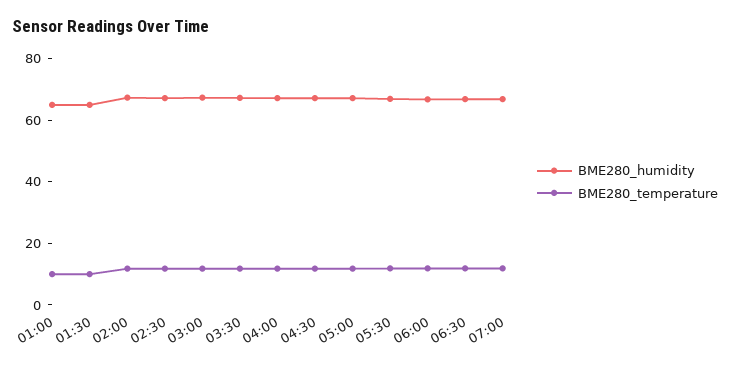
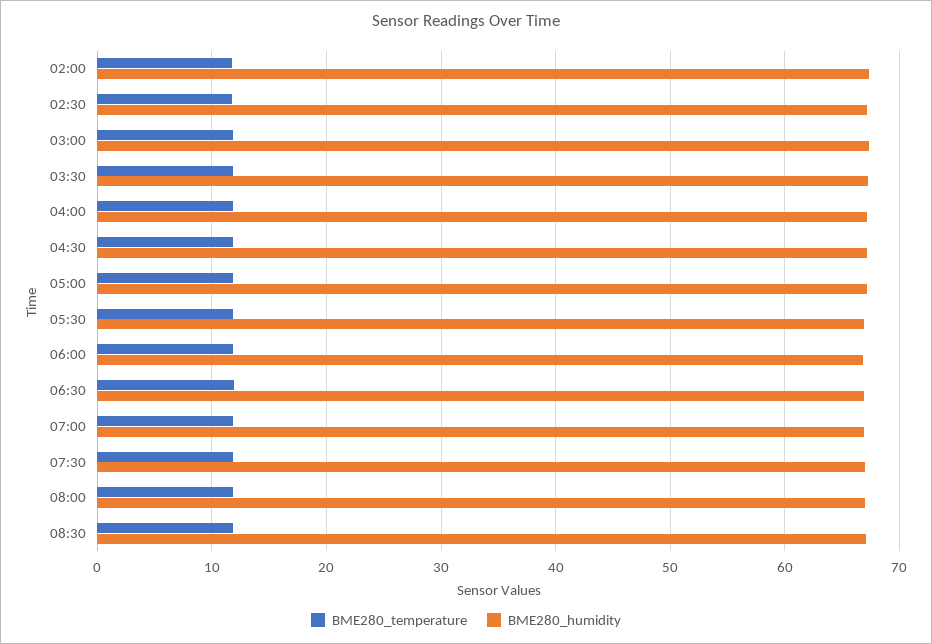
BME280_humidity, 01:00: 65 -> none
BME280_temperature, 01:00: 10 -> none
BME280_humidity, 01:30: 65 -> none
BME280_temperature, 01:30: 10 -> none
BME280_temperature, 07:30: none -> 12
BME280_humidity, 07:30: none -> 67
BME280_temperature, 08:00: none -> 12
BME280_humidity, 08:00: none -> 67
BME280_temperature, 08:30: none -> 12
BME280_humidity, 08:30: none -> 67

